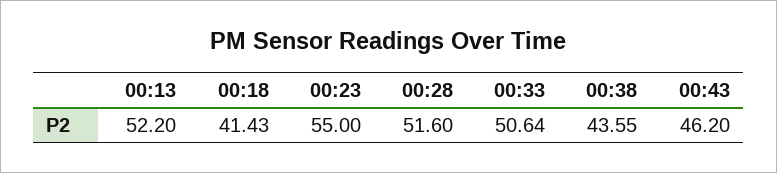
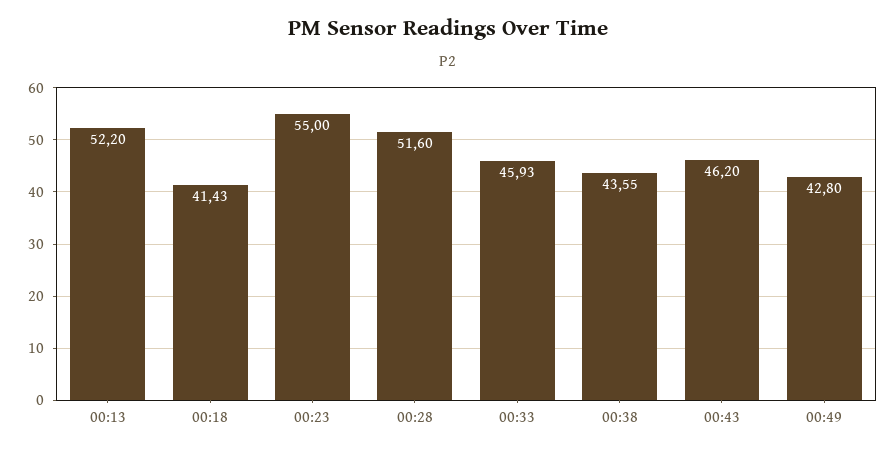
00:33: 50.64 -> 45.93
00:49: none -> 42.8

